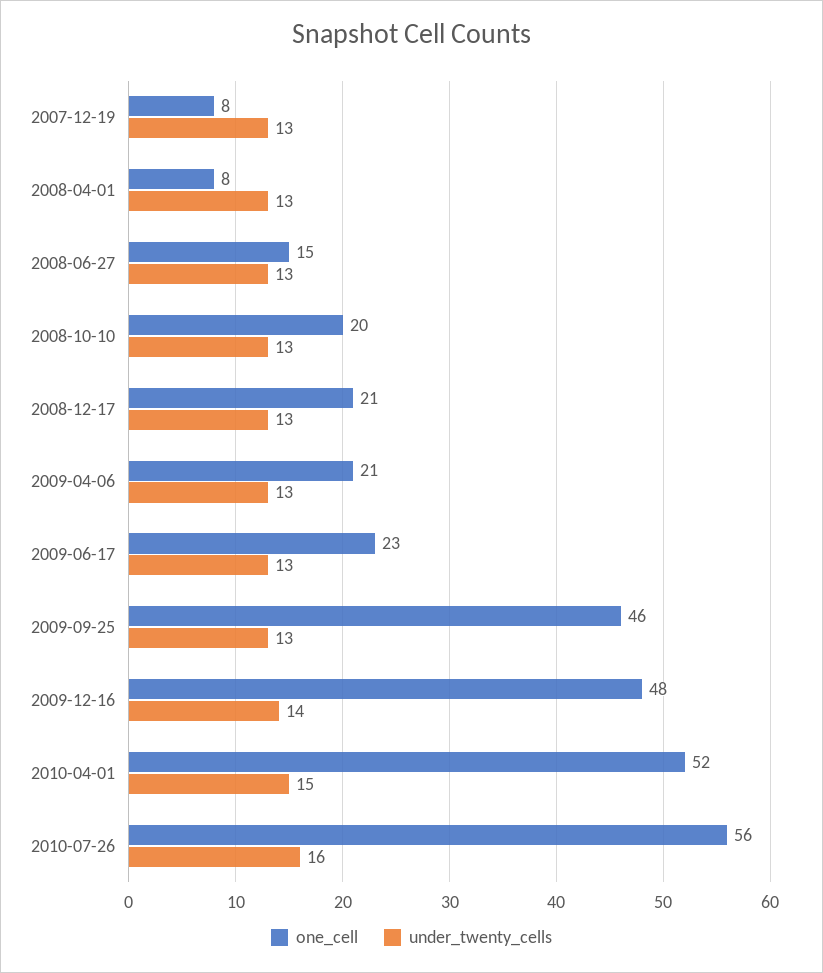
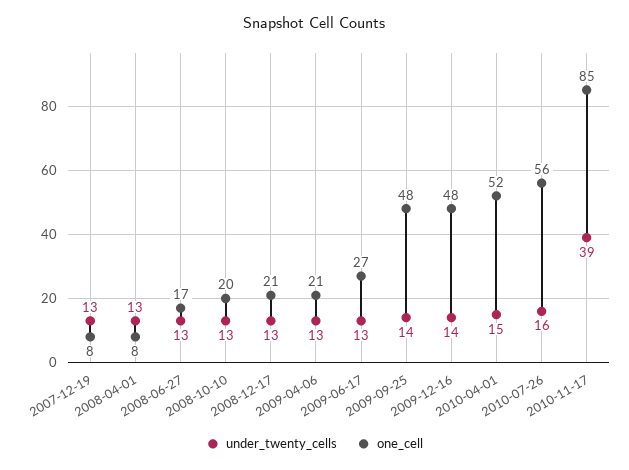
one_cell, 2008-06-27: 15 -> 17
one_cell, 2009-06-17: 23 -> 27
one_cell, 2009-09-25: 46 -> 48
under_twenty_cells, 2009-09-25: 13 -> 14
under_twenty_cells, 2010-11-17: none -> 39
one_cell, 2010-11-17: none -> 85

